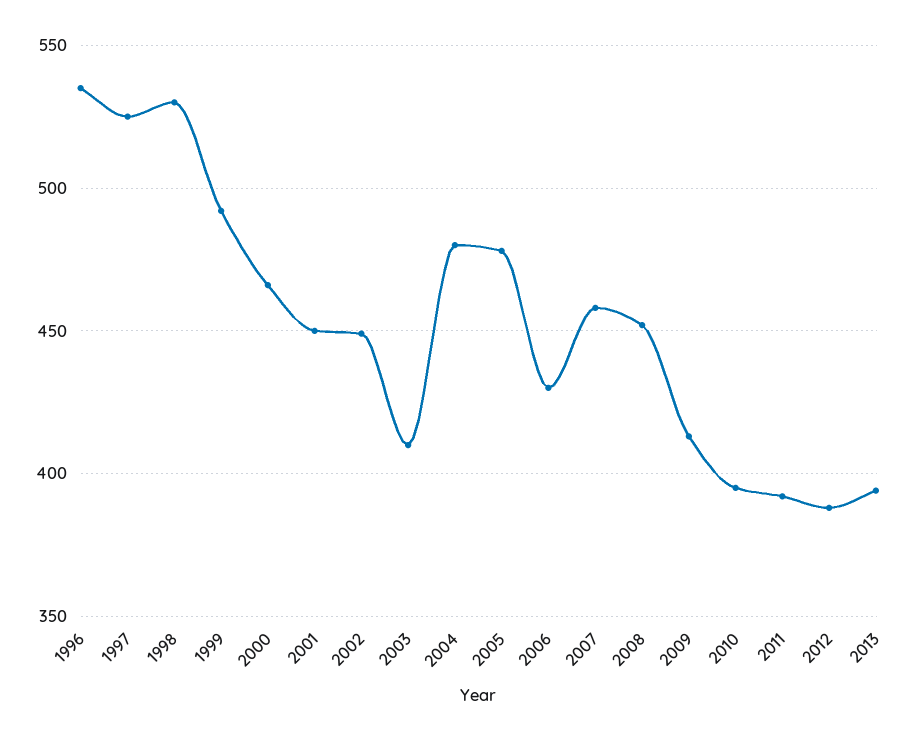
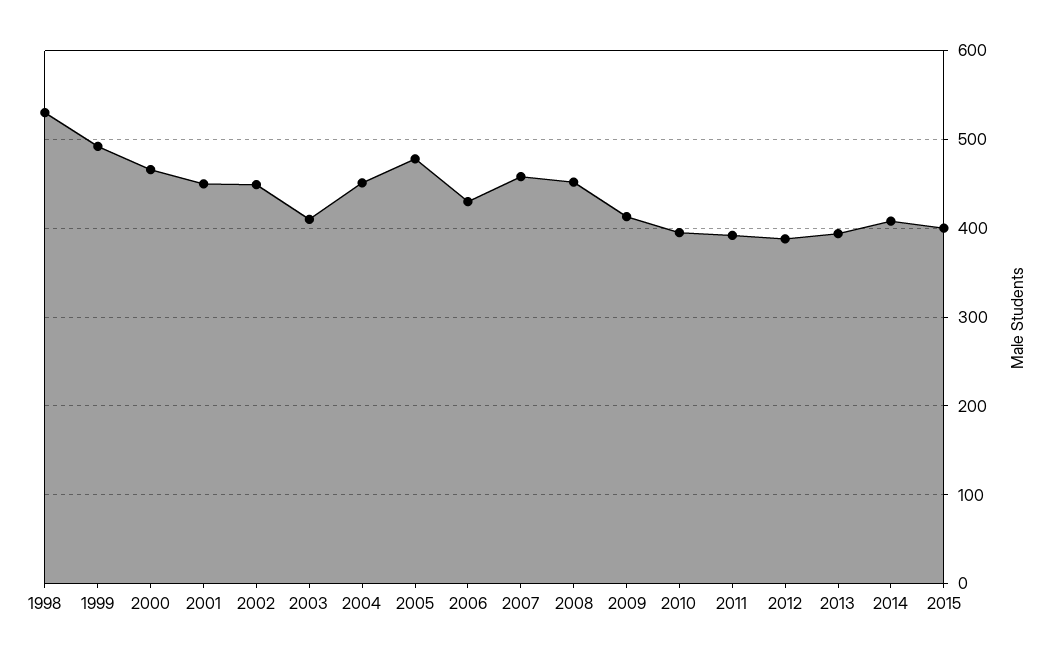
1996: 535 -> none
1997: 525 -> none
2004: 480 -> 450
2014: none -> 410
2015: none -> 400

